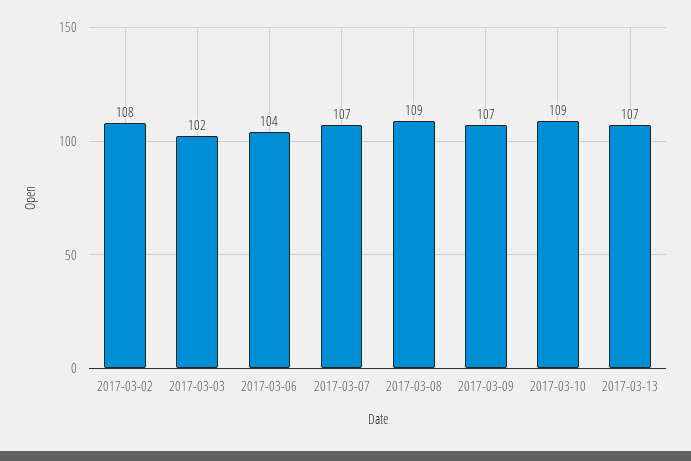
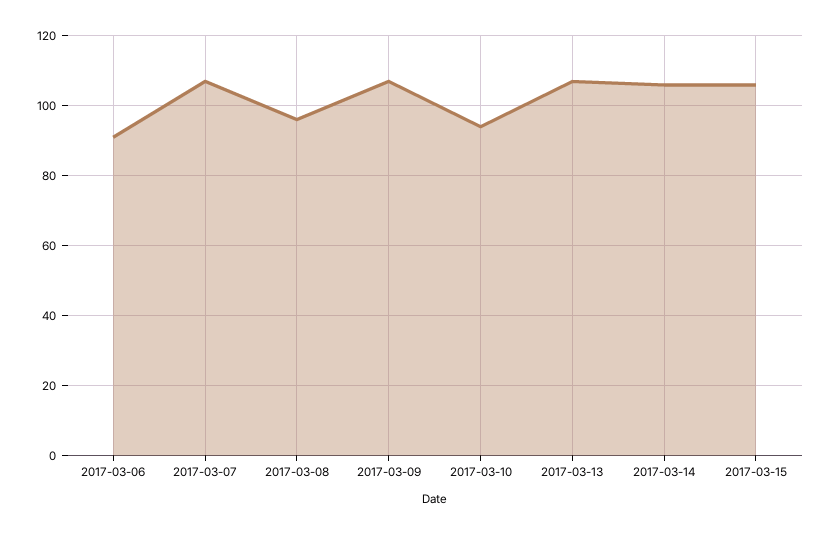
2017-03-02: 108 -> none
2017-03-03: 102 -> none
2017-03-06: 104 -> 90
2017-03-08: 109 -> 95
2017-03-10: 109 -> 95
2017-03-14: none -> 105
2017-03-15: none -> 105

